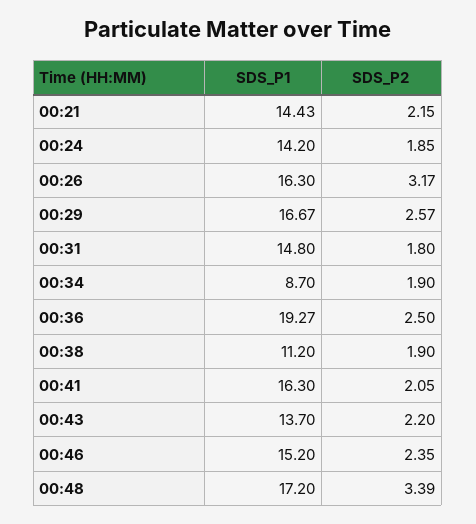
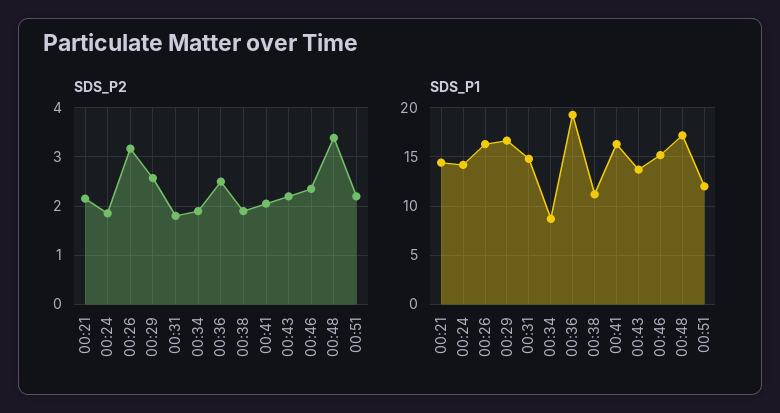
SDS_P2, 00:51: none -> 2.2
SDS_P1, 00:51: none -> 12

